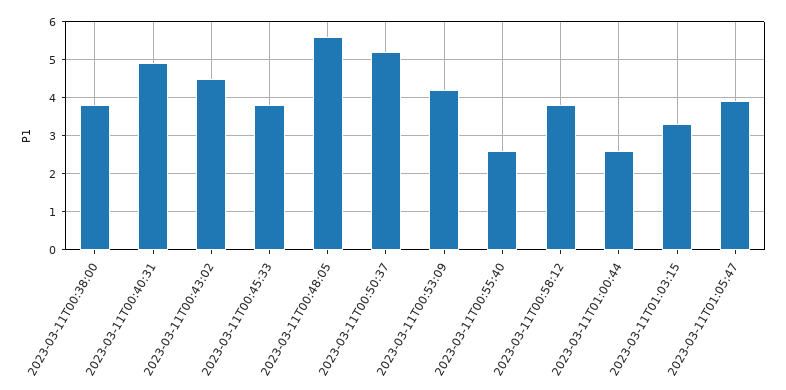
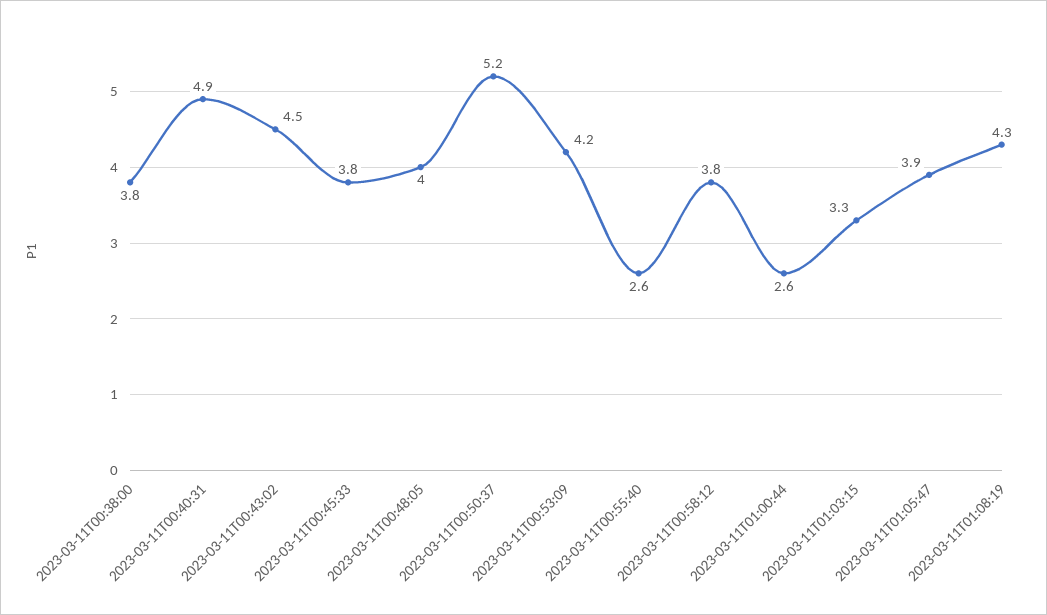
2023-03-11T00:48:05: 5.5 -> 4
2023-03-11T01:08:19: none -> 4.3

